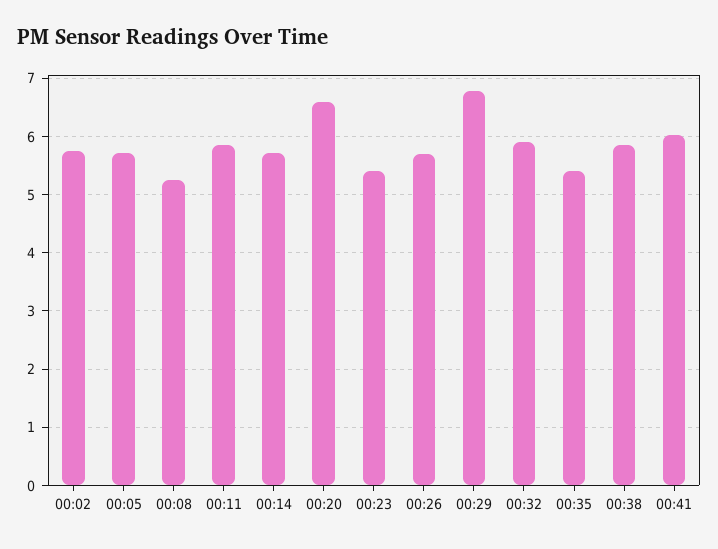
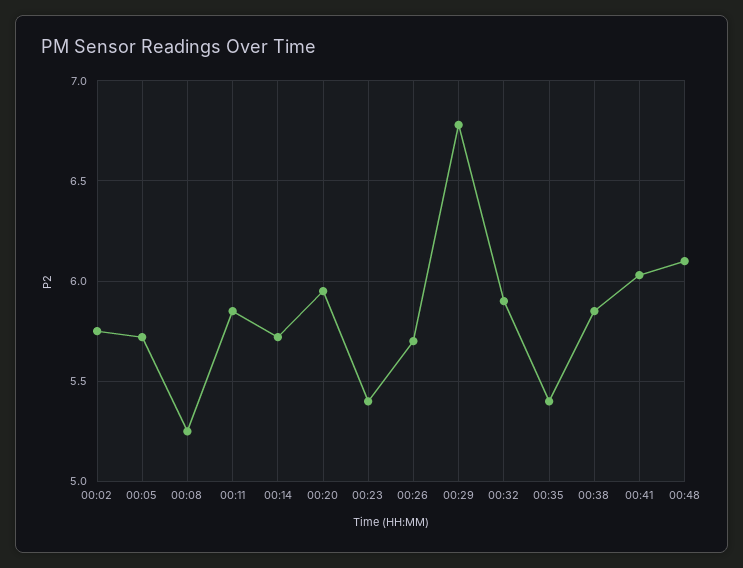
00:20: 6.6 -> 5.95
00:48: none -> 6.1

